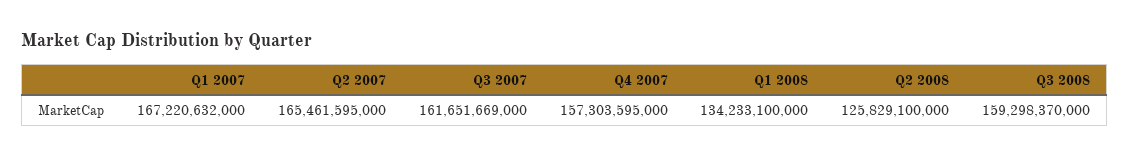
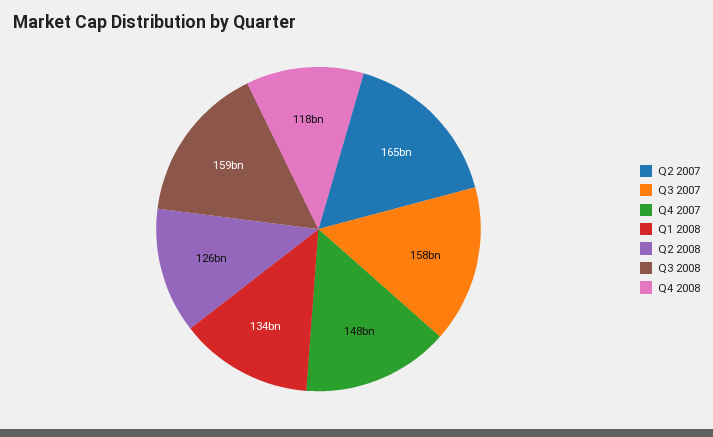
Q1 2007: 167220632000 -> none
Q3 2007: 161651669000 -> 158000000000
Q4 2007: 157303595000 -> 148000000000
Q4 2008: none -> 118000000000

